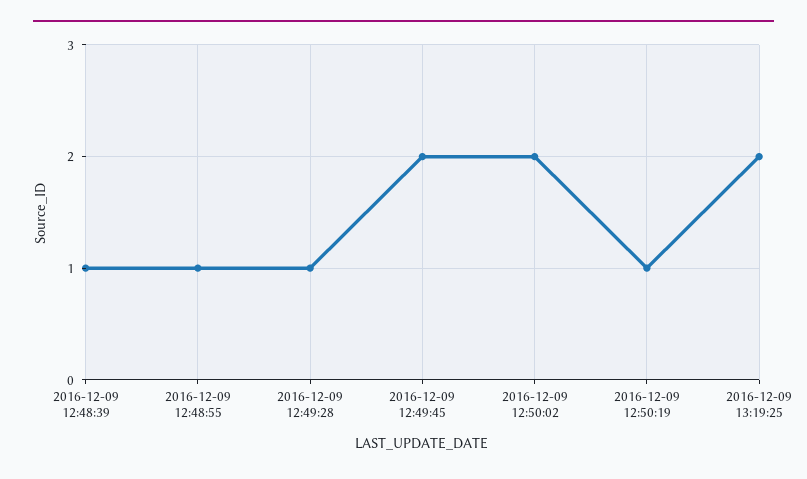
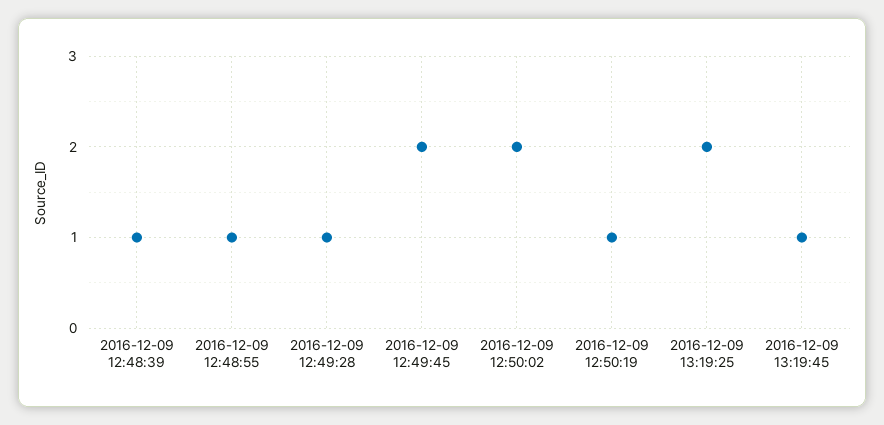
2016-12-09 13:19:45: none -> 1

